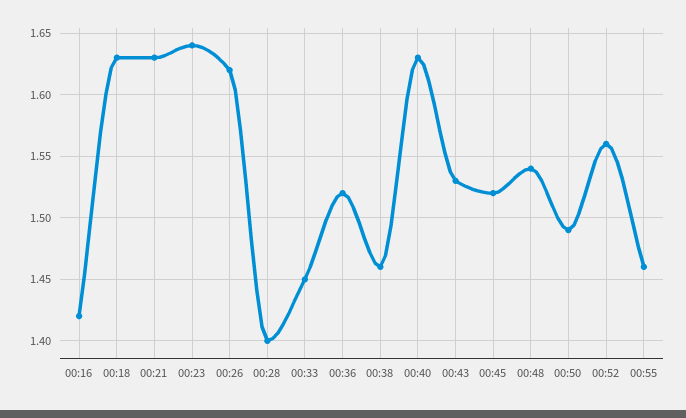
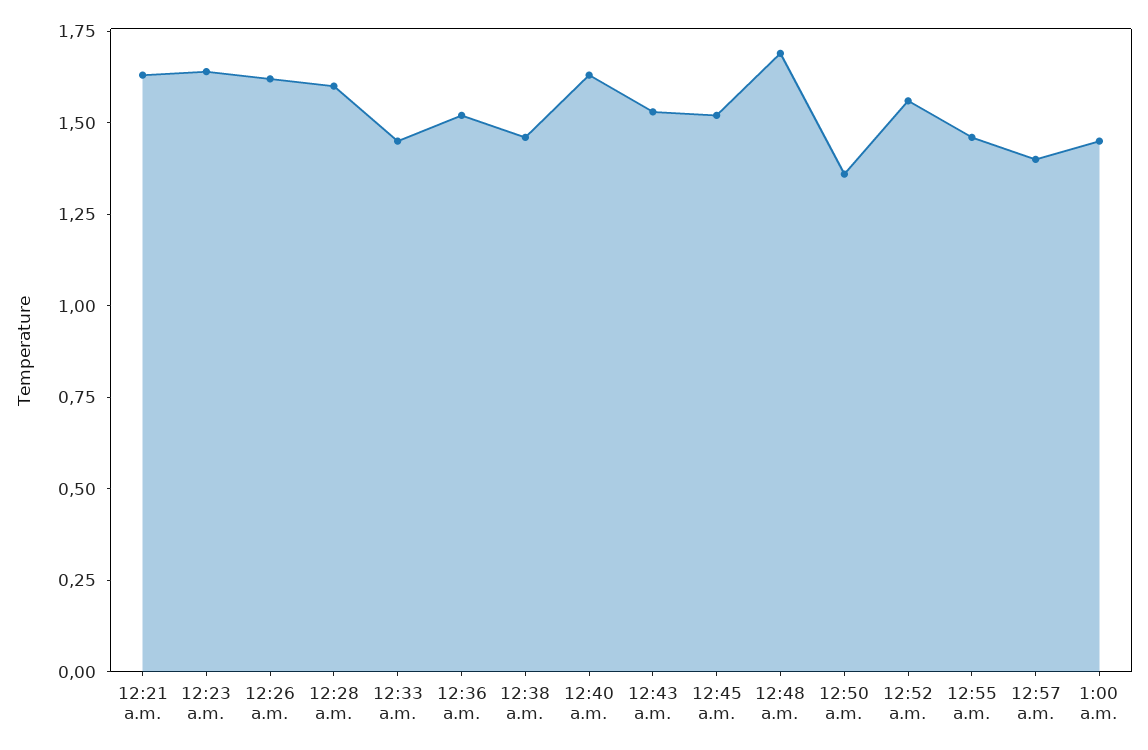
00:16: 1.42 -> none
00:18: 1.63 -> none
00:28: 1.4 -> 1.6
00:48: 1.54 -> 1.7
00:50: 1.49 -> 1.35
12:57 a.m.: none -> 1.4
1:00 a.m.: none -> 1.45

